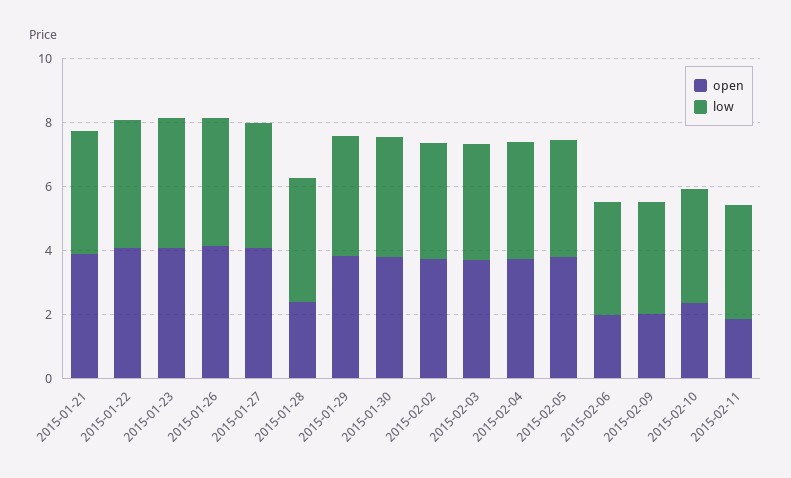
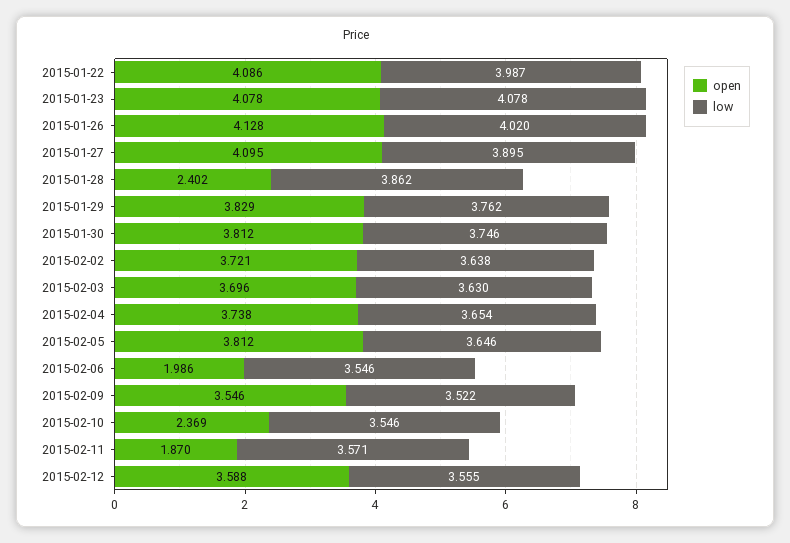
open, 2015-01-21: 4 -> none
low, 2015-01-21: 4 -> none
open, 2015-02-09: 2 -> 3.546
open, 2015-02-12: none -> 3.588
low, 2015-02-12: none -> 3.555

